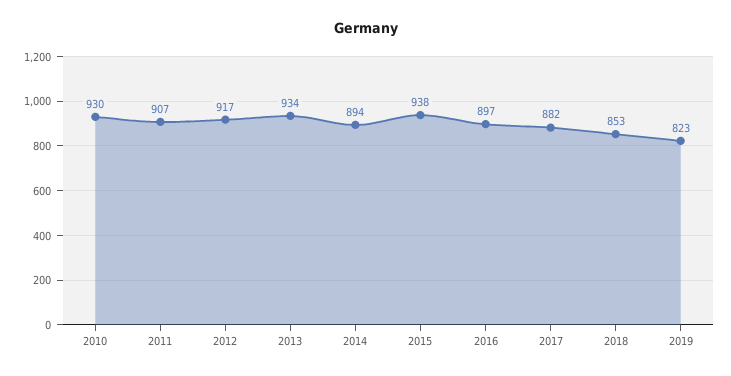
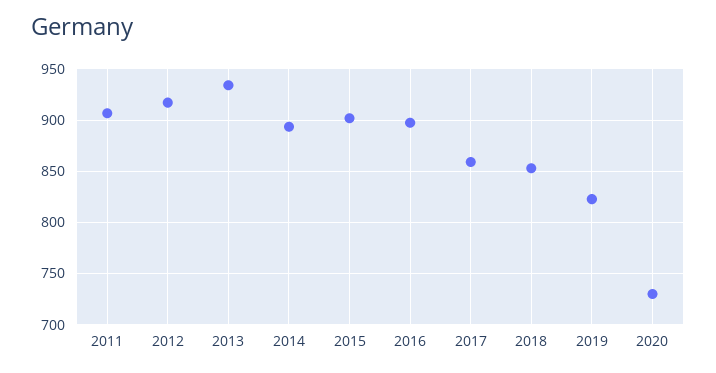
2010: 930 -> none
2015: 938 -> 900
2017: 882 -> 860
2020: none -> 730

